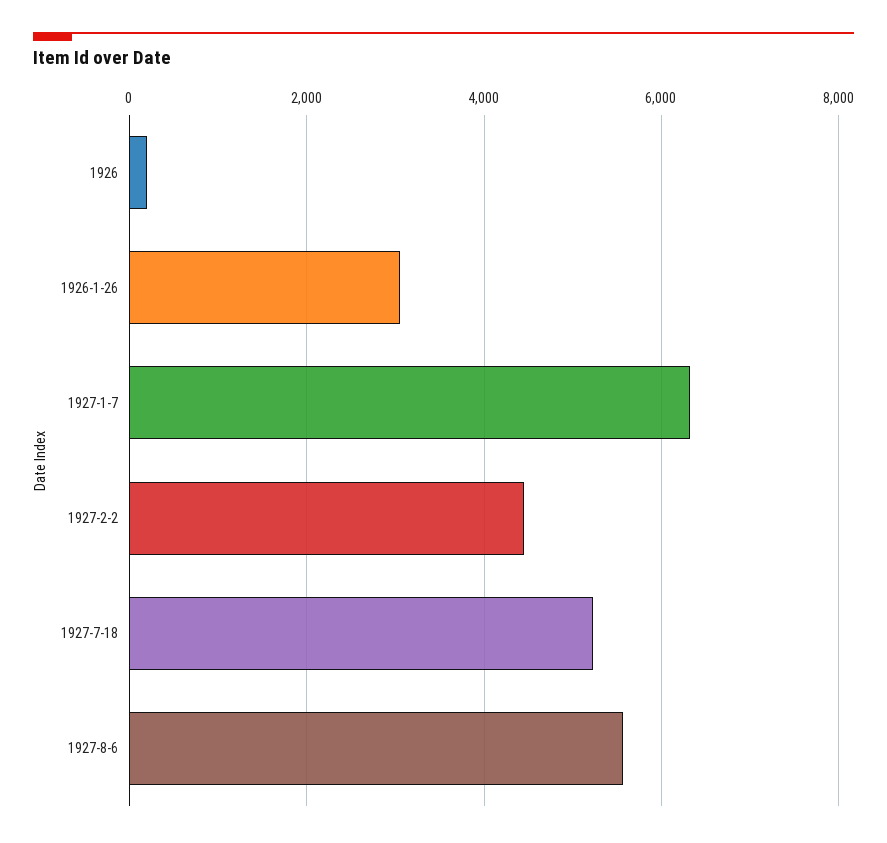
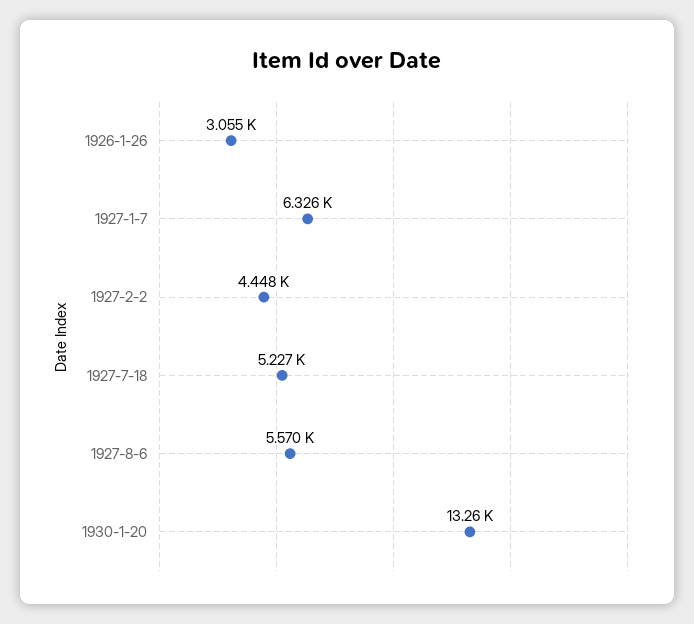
1926: 200 -> none
1930-1-20: none -> 13260

